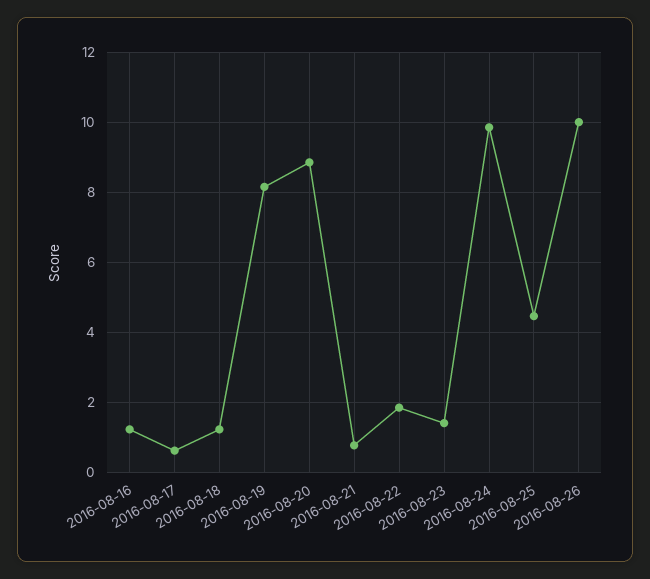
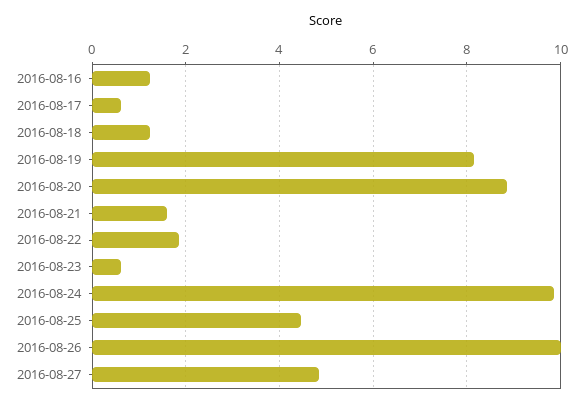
2016-08-21: 0.8 -> 1.6
2016-08-23: 1.4 -> 0.6
2016-08-27: none -> 4.8

